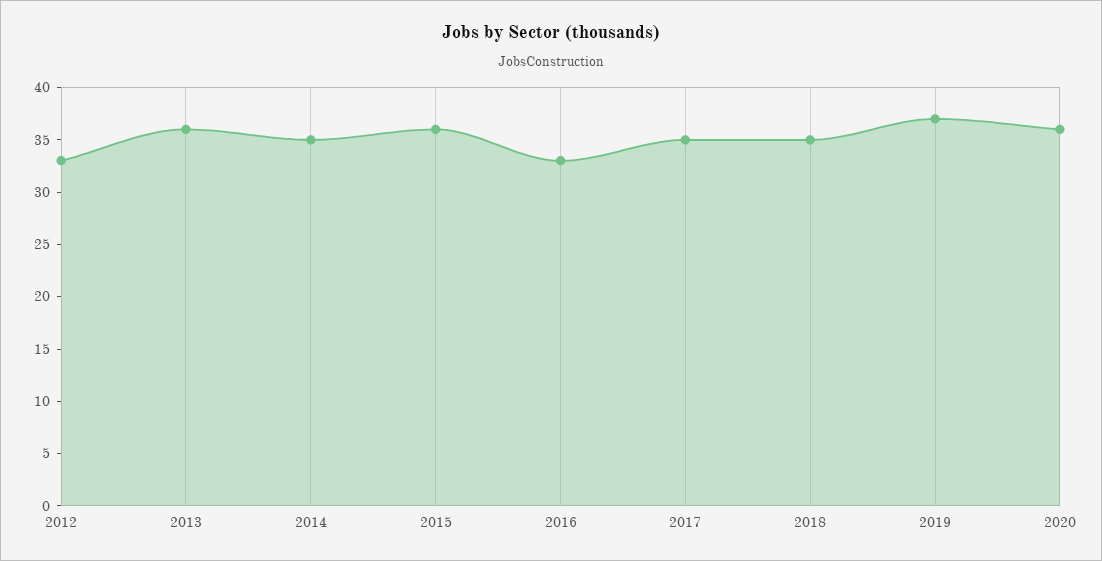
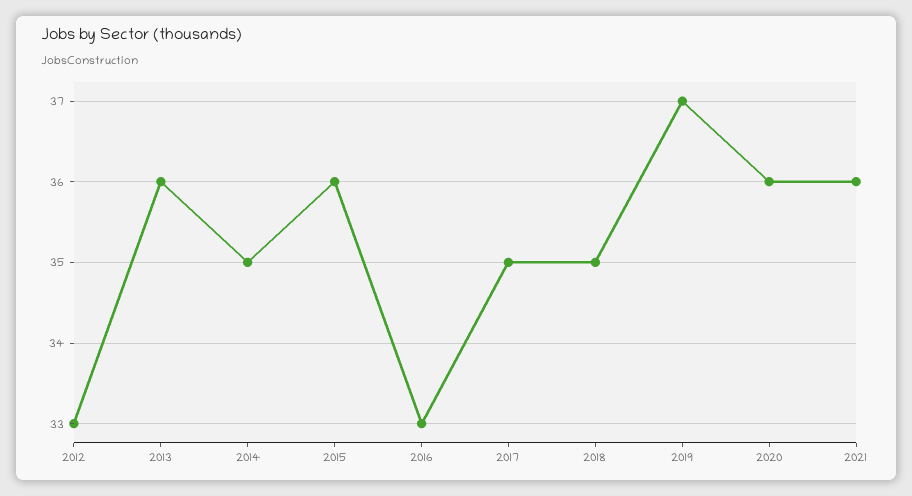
2021: none -> 36

